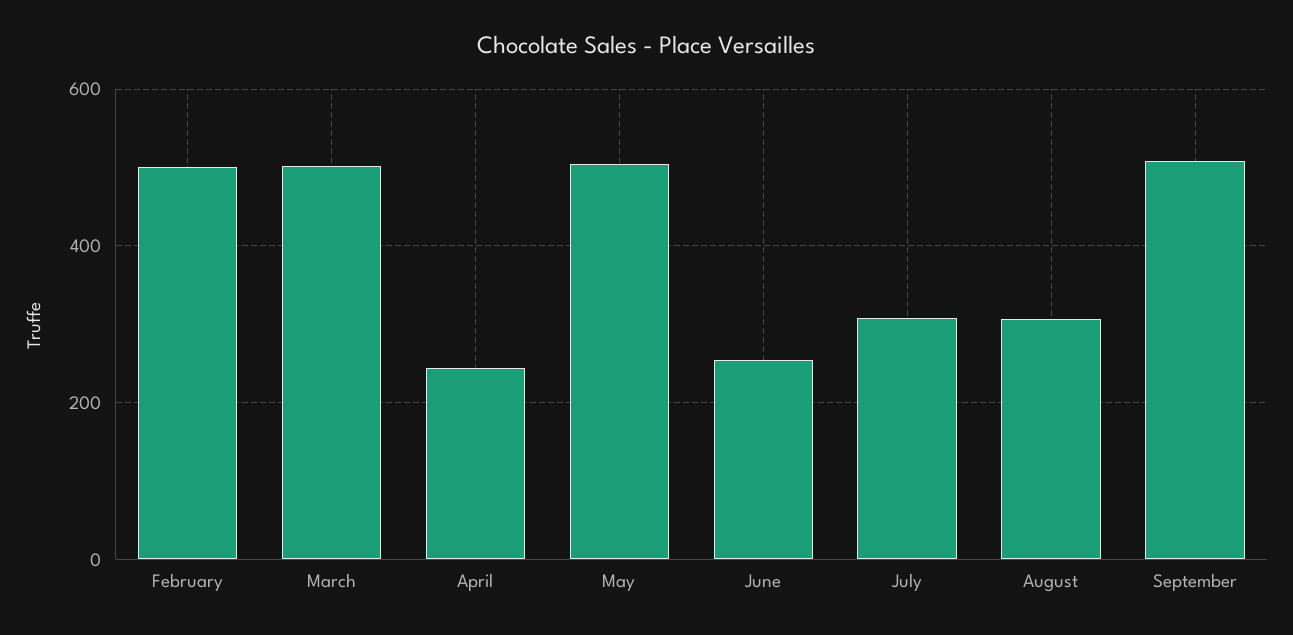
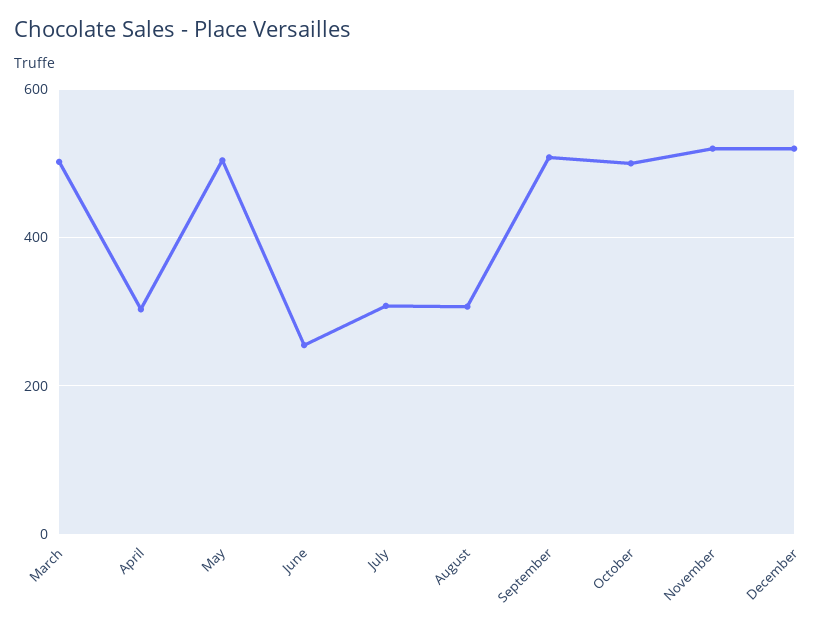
February: 500 -> none
April: 240 -> 300
October: none -> 500
November: none -> 520
December: none -> 520

